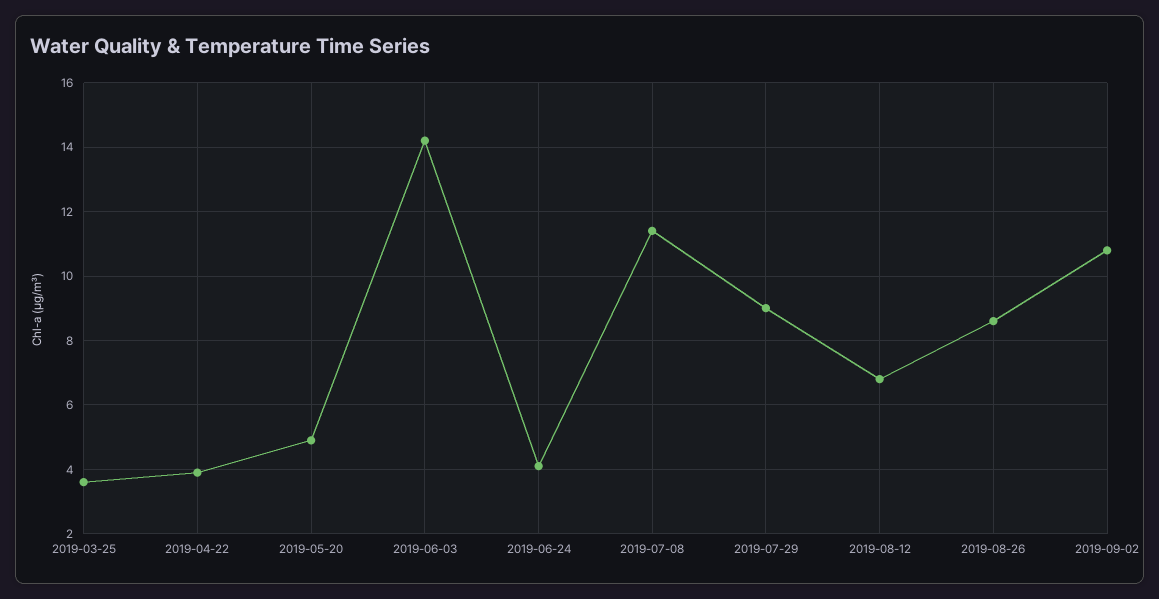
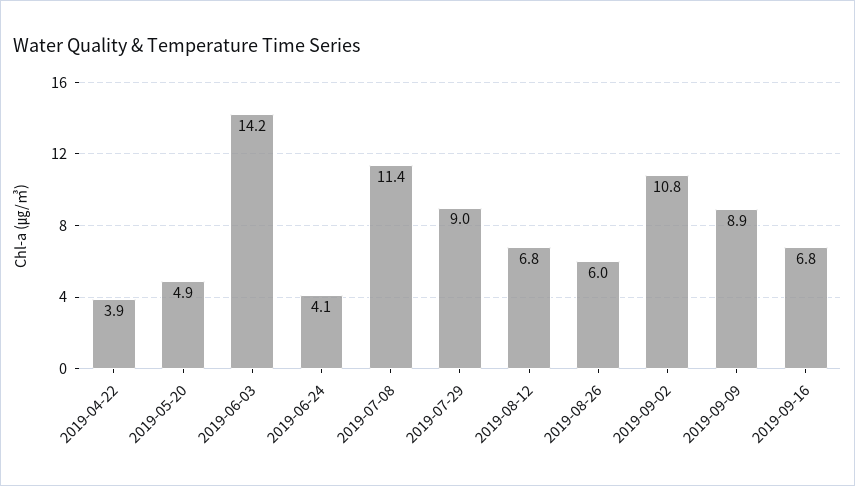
2019-03-25: 3.5 -> none
2019-08-26: 8.5 -> 6
2019-09-09: none -> 8.9
2019-09-16: none -> 6.8

